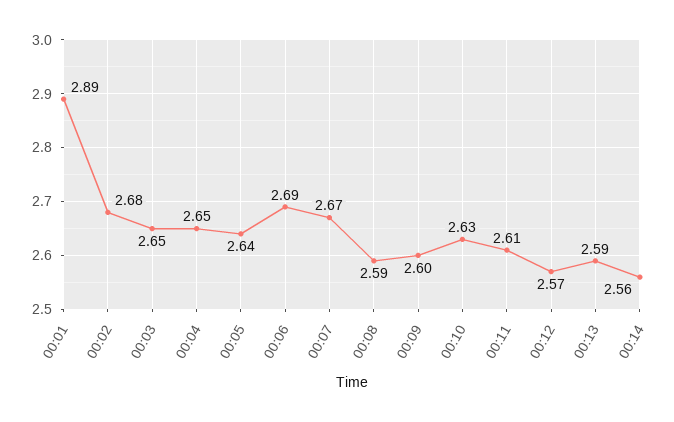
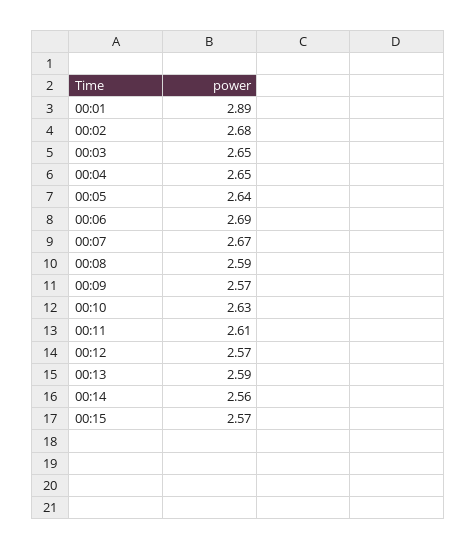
00:09: 2.6 -> 2.57
00:15: none -> 2.57

